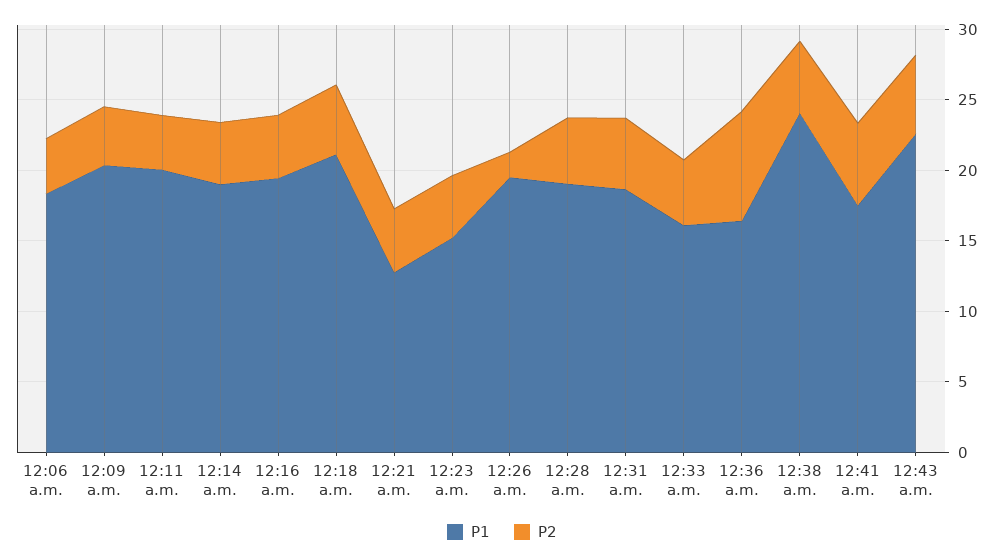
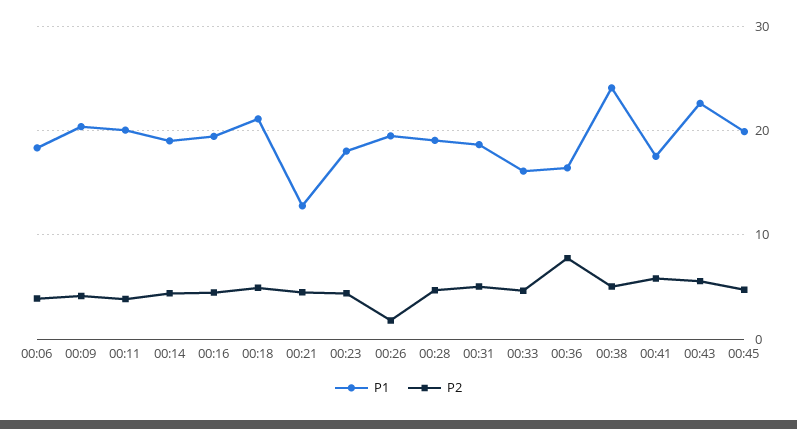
P1, 12:23 a.m.: 15 -> 18
P1, 00:45: none -> 20
P2, 00:45: none -> 5

